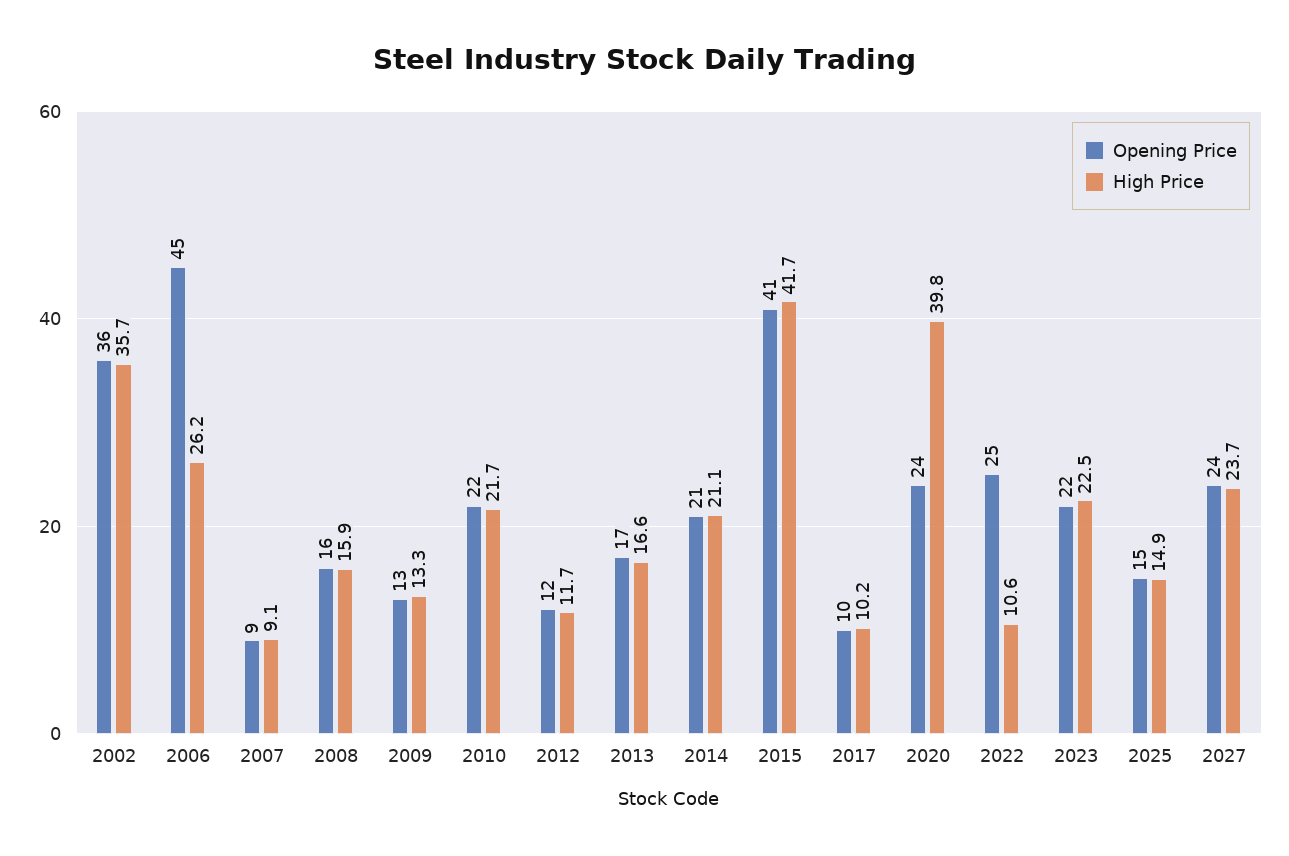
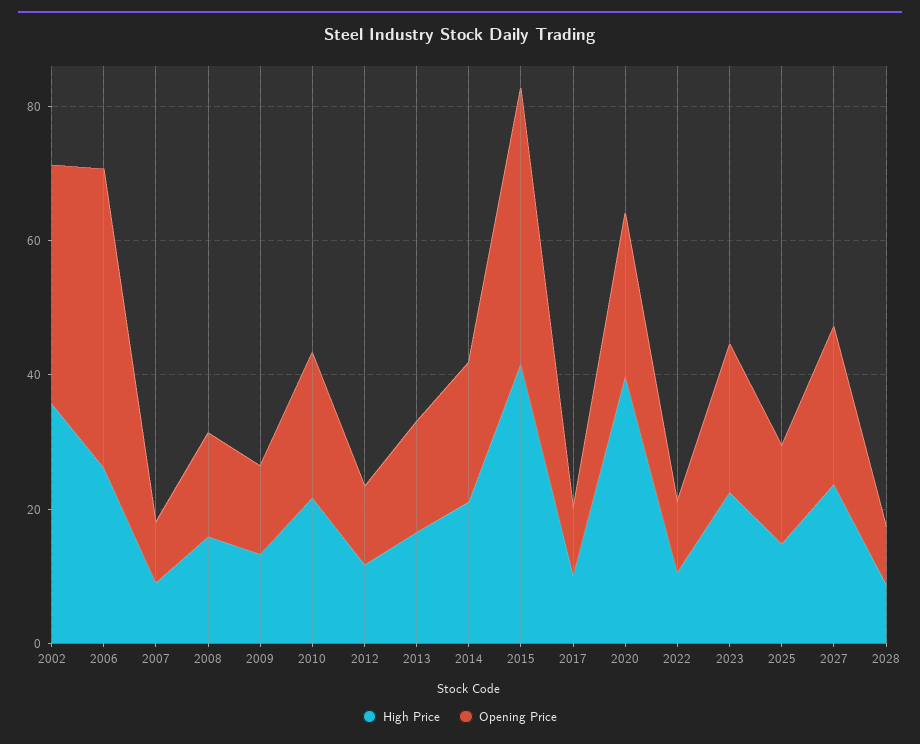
Opening Price, 2022: 25 -> 10
High Price, 2028: none -> 10
Opening Price, 2028: none -> 10

